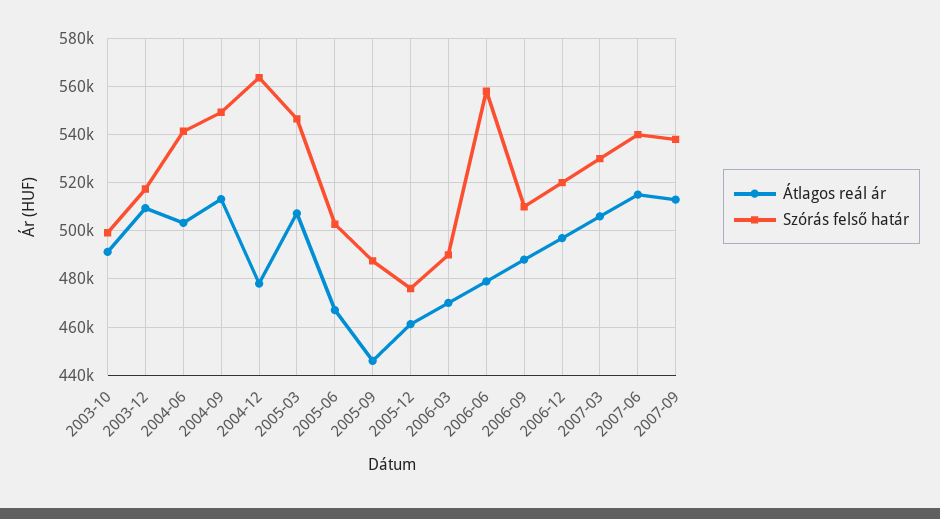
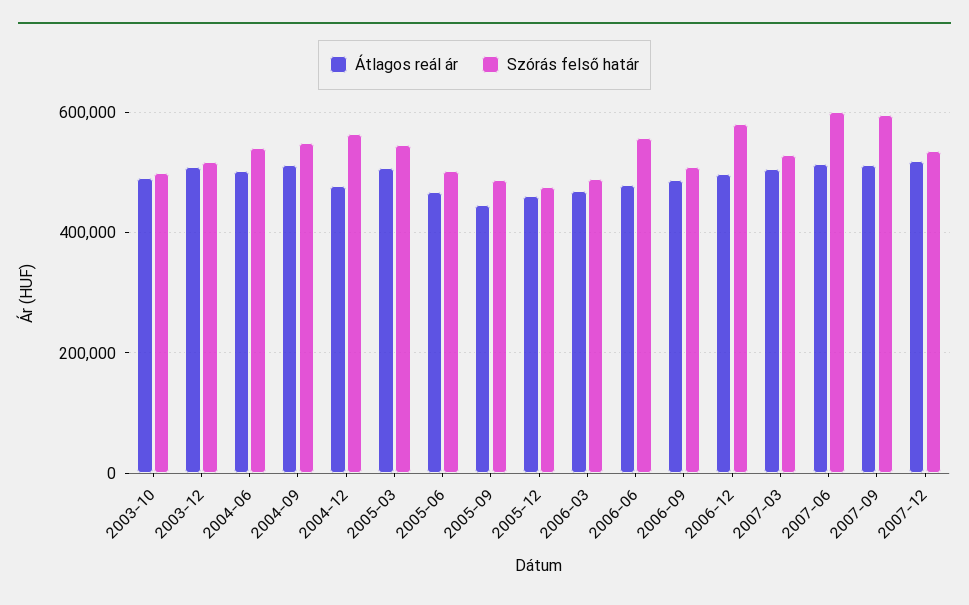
Szórás felső határ, 2006-12: 520000 -> 580000
Szórás felső határ, 2007-06: 540000 -> 600000
Szórás felső határ, 2007-09: 537500 -> 600000
Átlagos reál ár, 2007-12: none -> 520000
Szórás felső határ, 2007-12: none -> 540000

